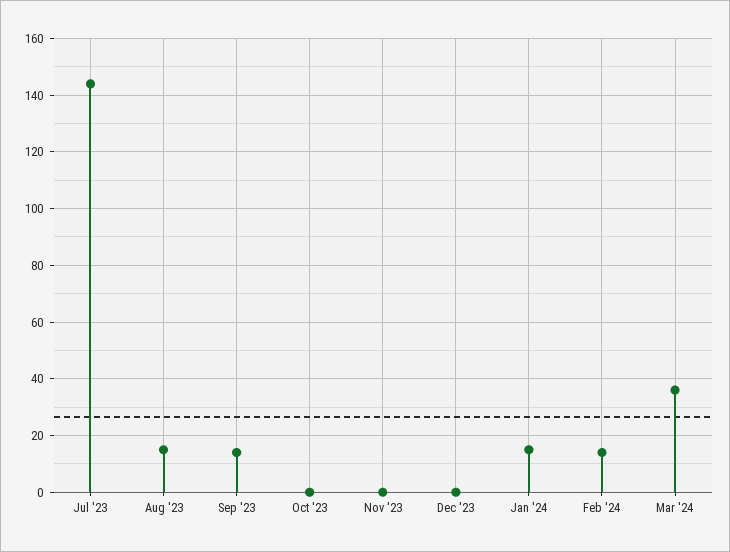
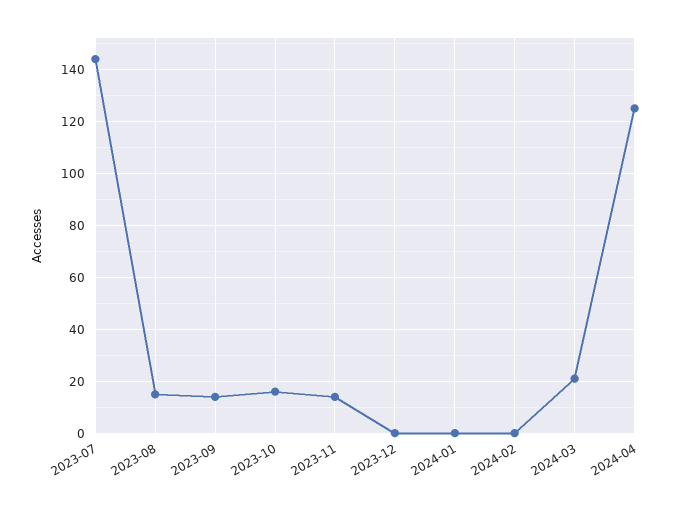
Oct '23: 0 -> 15
Nov '23: 0 -> 15
Jan '24: 15 -> 0
Feb '24: 15 -> 0
Mar '24: 35 -> 20
2024-04: none -> 125

